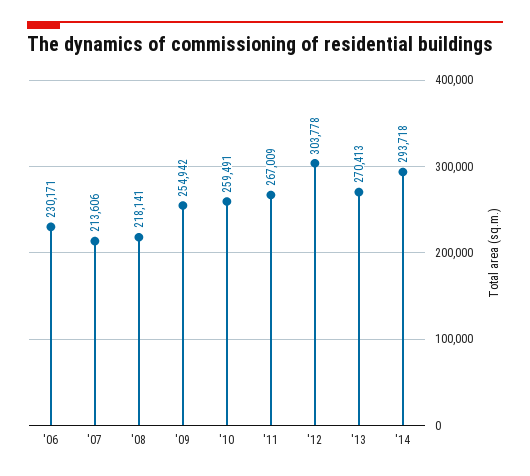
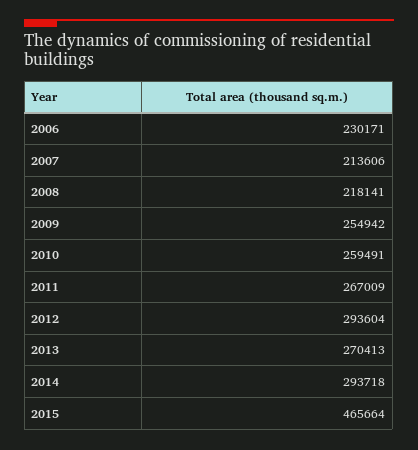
'12: 303778 -> 293604
2015: none -> 465664

